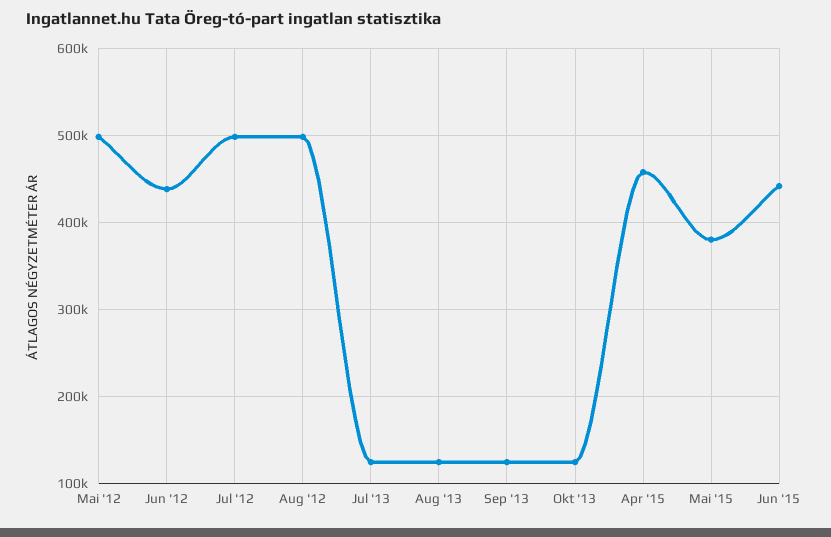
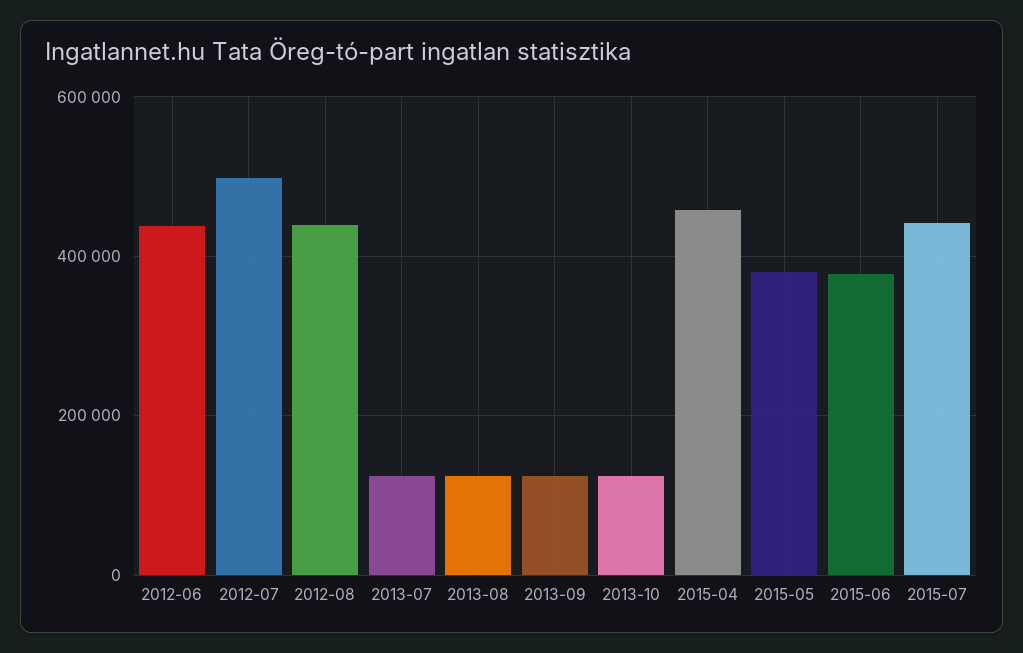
Mai '12: 500000 -> none
Aug '12: 500000 -> 440000
Jun '15: 440000 -> 380000
2015-07: none -> 440000

